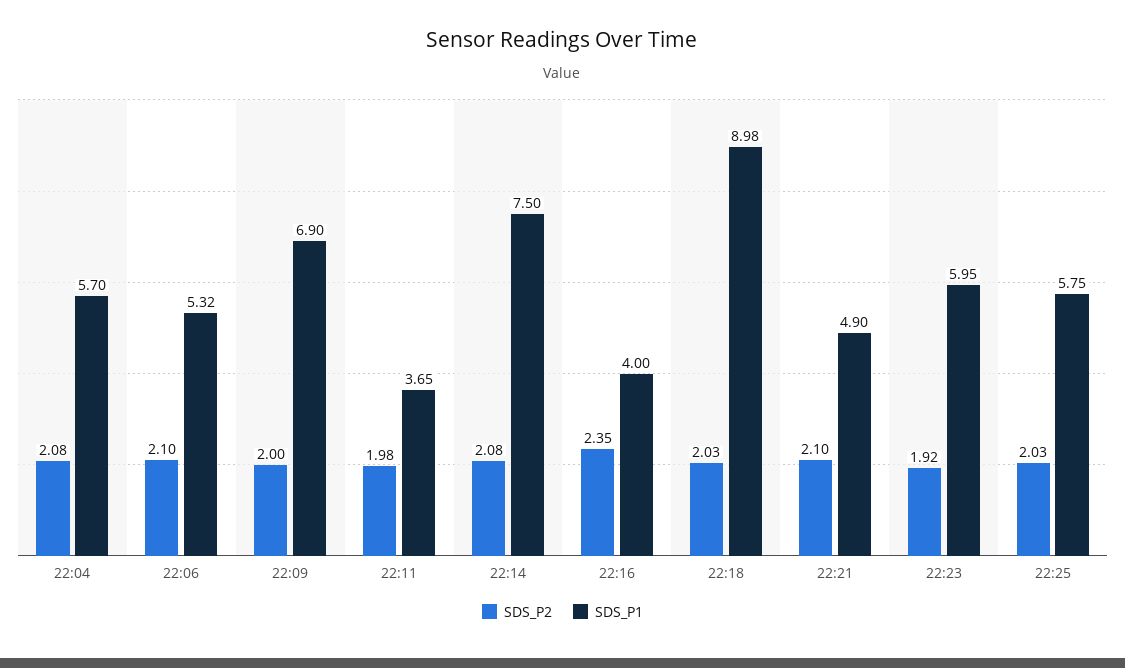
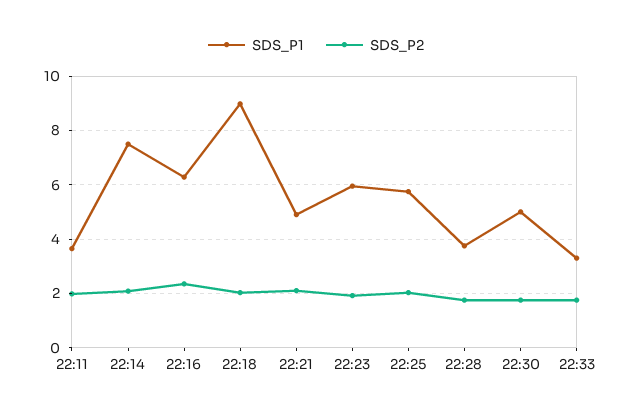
SDS_P2, 22:04: 2.08 -> none
SDS_P1, 22:04: 5.7 -> none
SDS_P2, 22:06: 2.1 -> none
SDS_P1, 22:06: 5.32 -> none
SDS_P2, 22:09: 2 -> none
SDS_P1, 22:09: 6.9 -> none
SDS_P1, 22:16: 4 -> 6.25
SDS_P1, 22:28: none -> 3.75
SDS_P2, 22:28: none -> 1.75
SDS_P1, 22:30: none -> 5
SDS_P2, 22:30: none -> 1.75
SDS_P1, 22:33: none -> 3.25
SDS_P2, 22:33: none -> 1.75

